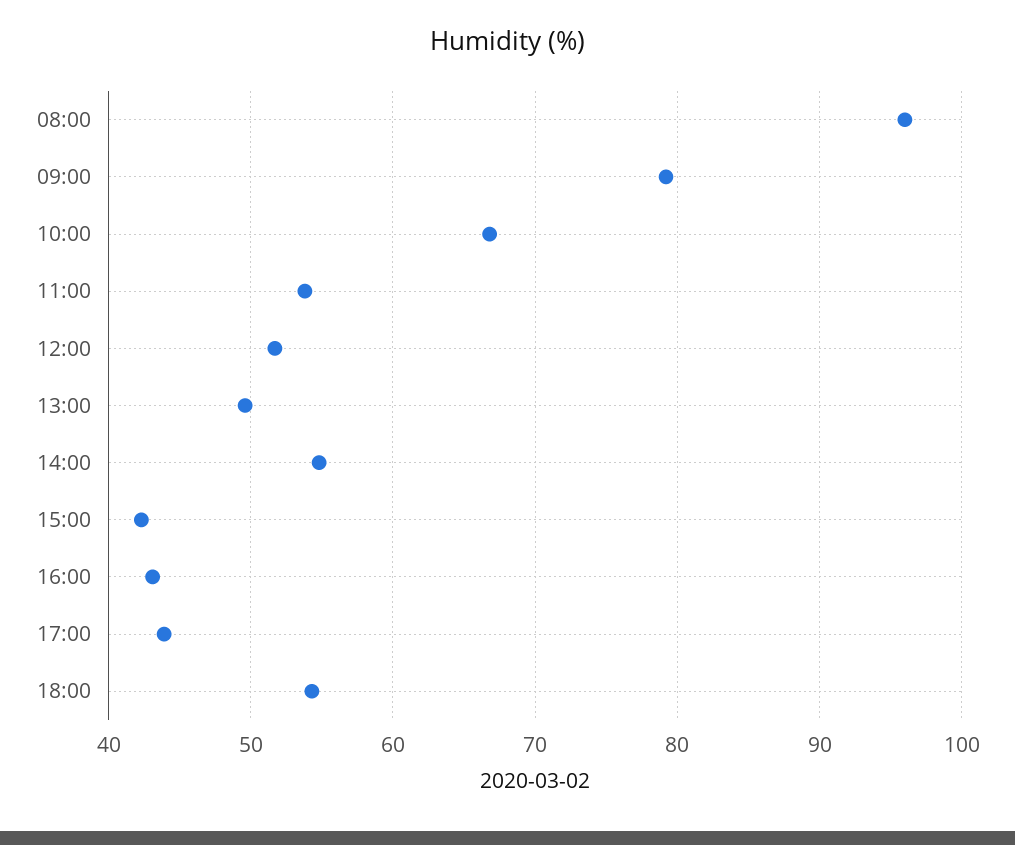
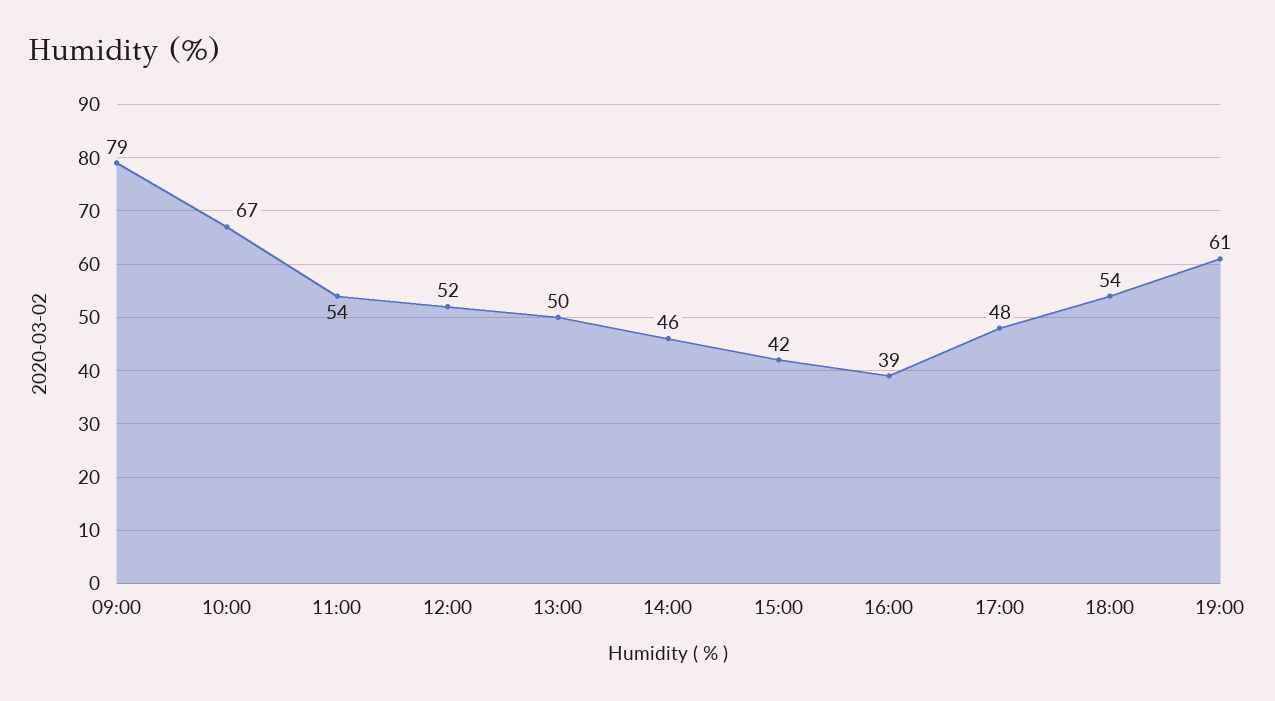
08:00: 96 -> none
14:00: 55 -> 46
16:00: 43 -> 39
17:00: 44 -> 48
19:00: none -> 61

